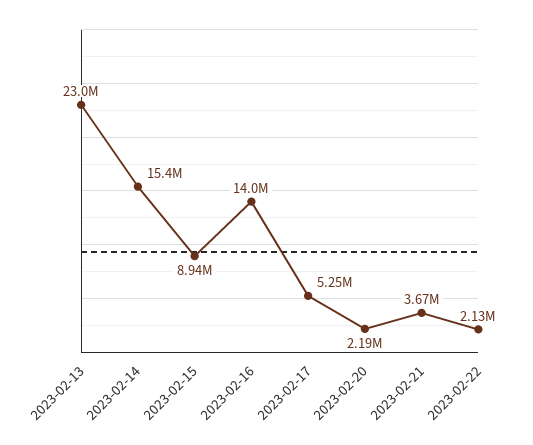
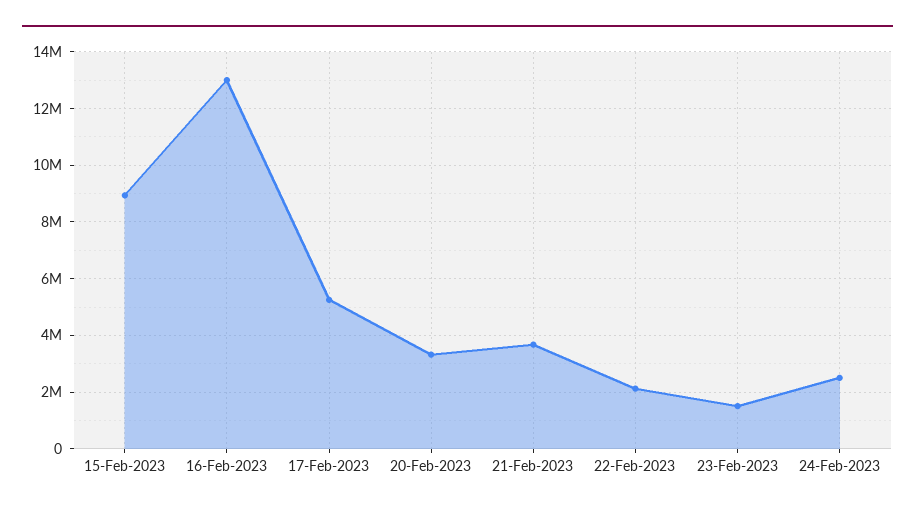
2023-02-13: 23000000 -> none
2023-02-14: 15400000 -> none
2023-02-16: 14000000 -> 13000000
2023-02-20: 2190000 -> 3250000
23-Feb-2023: none -> 1500000
24-Feb-2023: none -> 2500000

